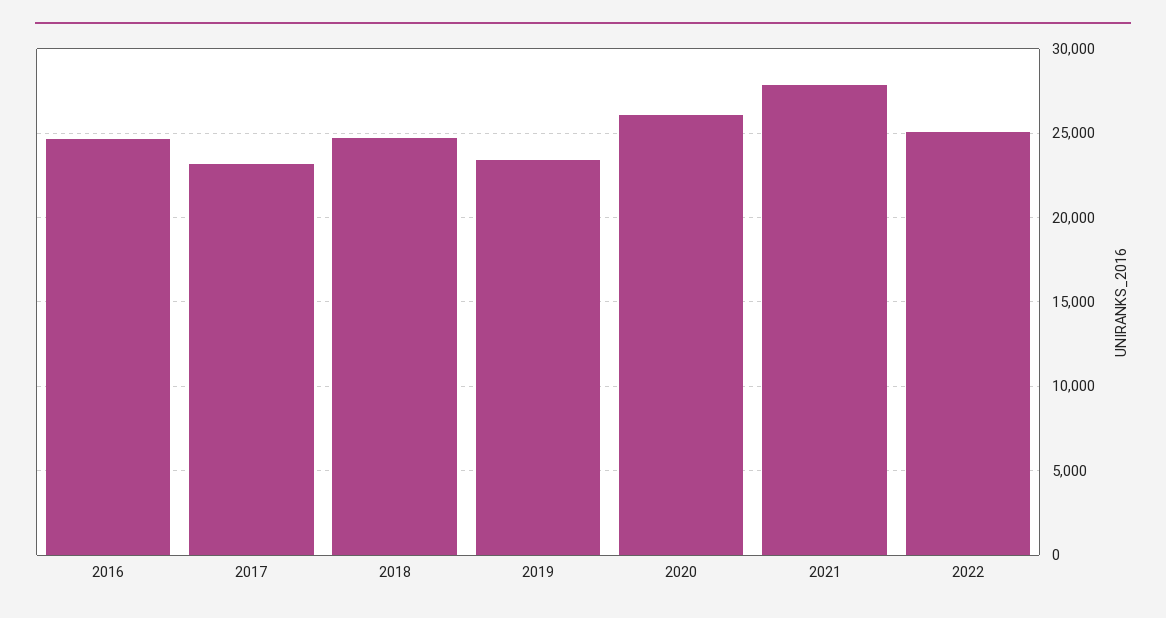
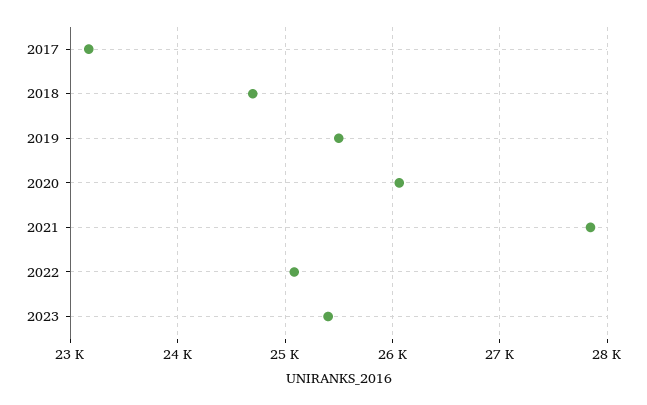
2016: 24500 -> none
2019: 23500 -> 25500
2023: none -> 25400

